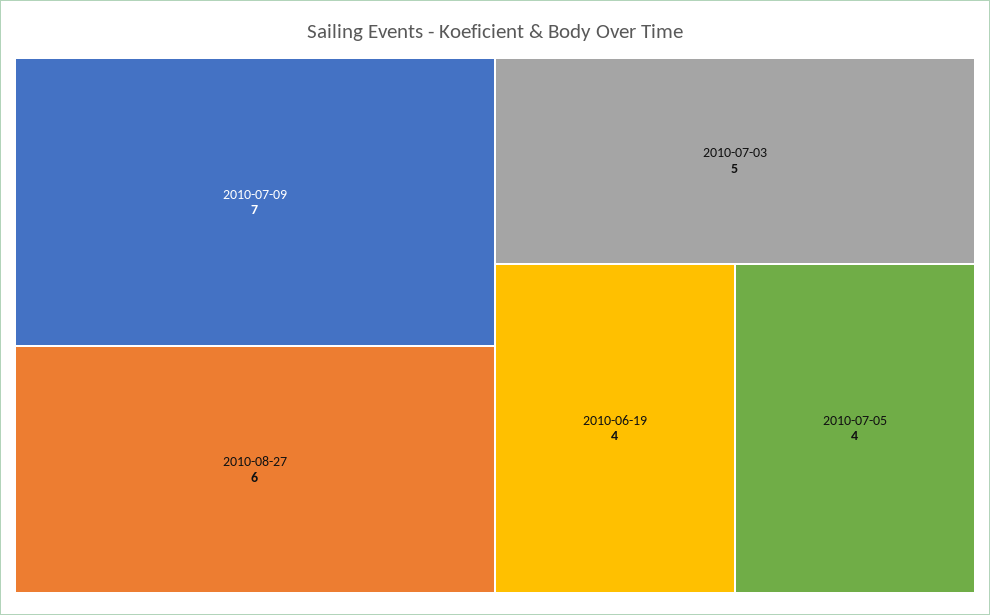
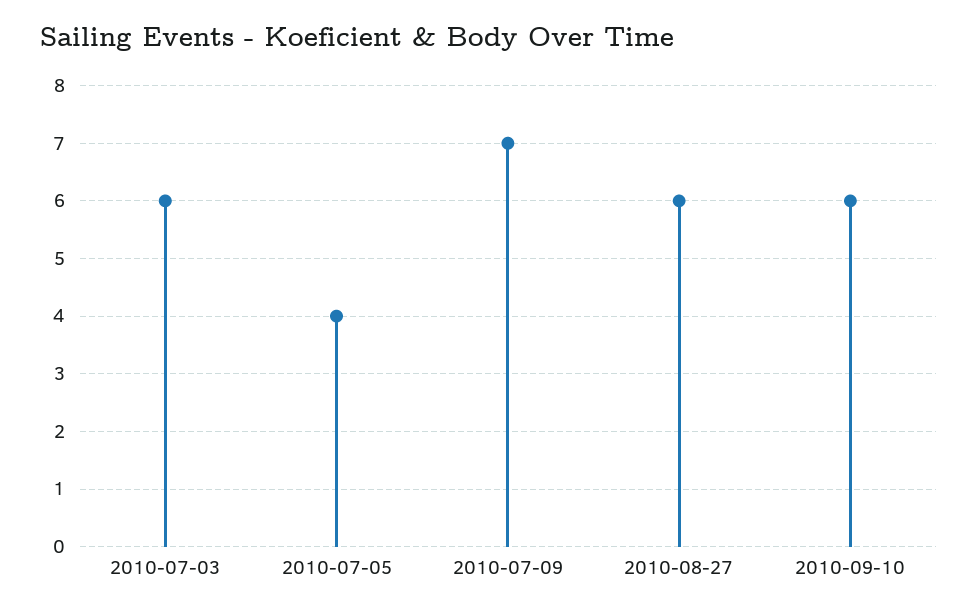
2010-07-03: 5 -> 6
2010-06-19: 4 -> none
2010-09-10: none -> 6

